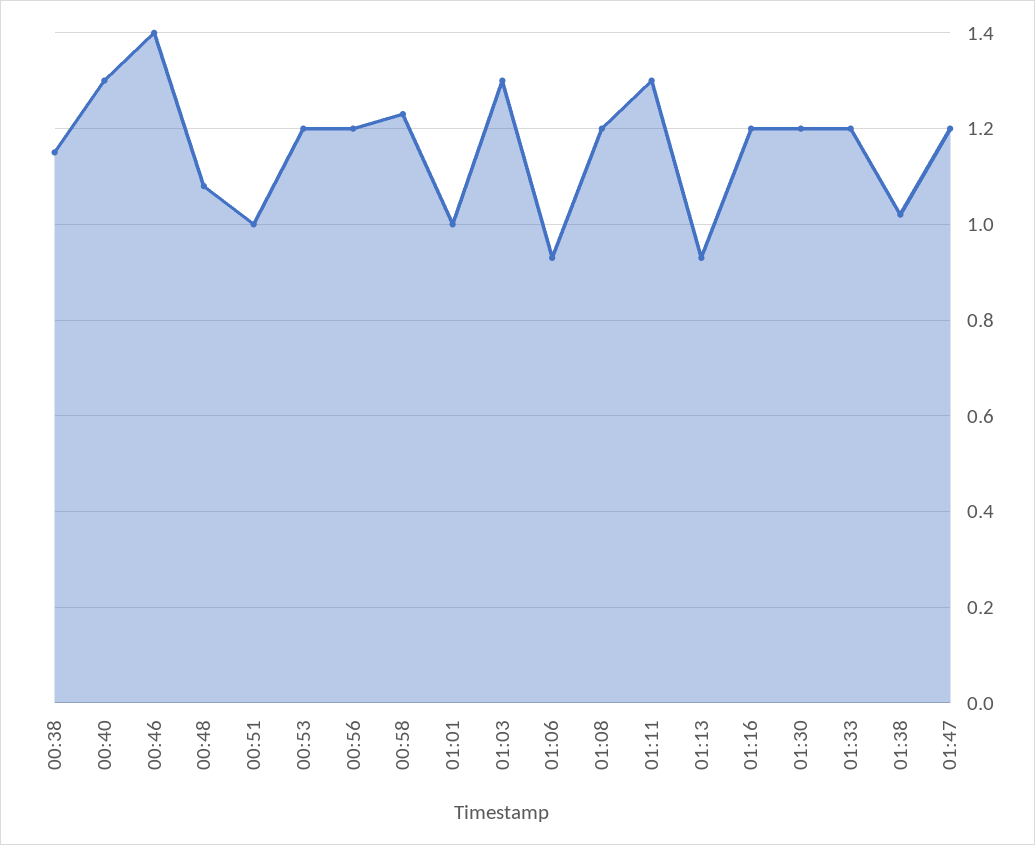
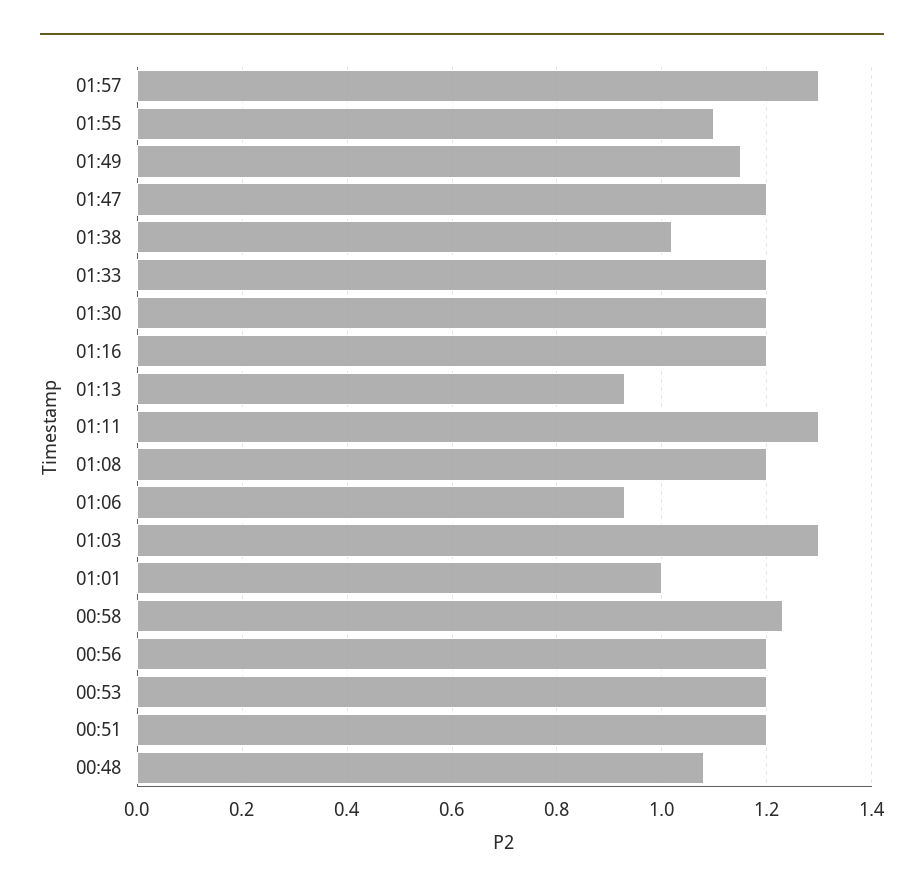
00:38: 1.15 -> none
00:40: 1.3 -> none
00:46: 1.4 -> none
00:51: 1 -> 1.2
01:57: none -> 1.3
01:55: none -> 1.1
01:49: none -> 1.15

